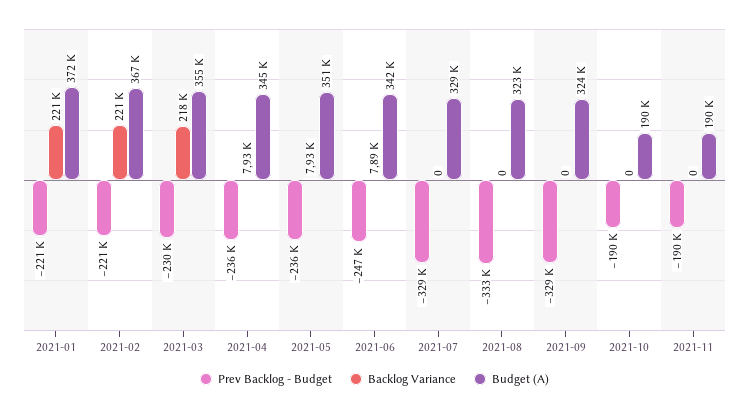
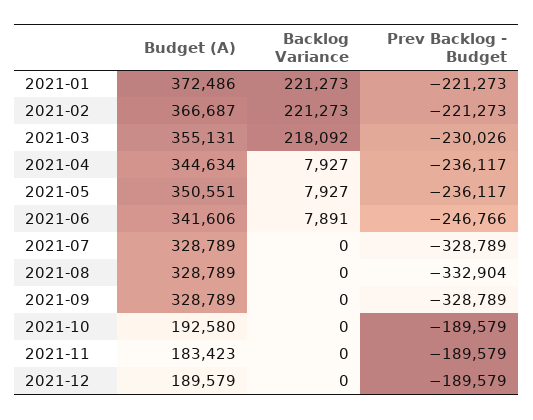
Budget (A), 2021-08: 323000 -> 328789
Budget (A), 2021-09: 324000 -> 328789
Budget (A), 2021-10: 190000 -> 192580
Budget (A), 2021-11: 190000 -> 183423
Budget (A), 2021-12: none -> 189579
Backlog Variance, 2021-12: none -> 0
Prev Backlog - Budget, 2021-12: none -> -189579

